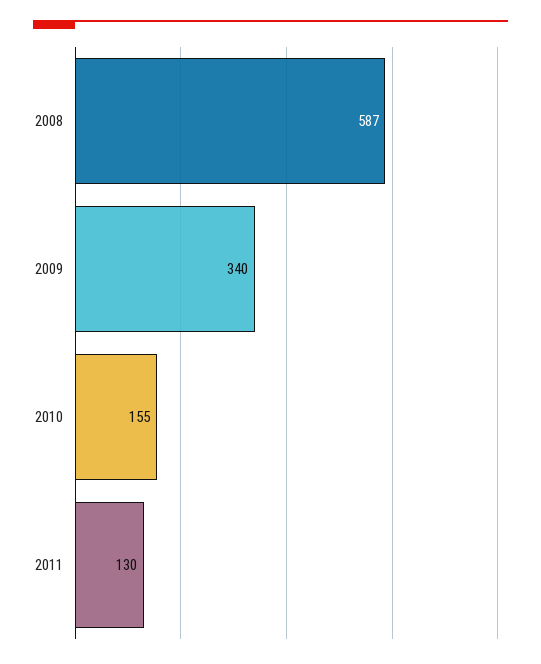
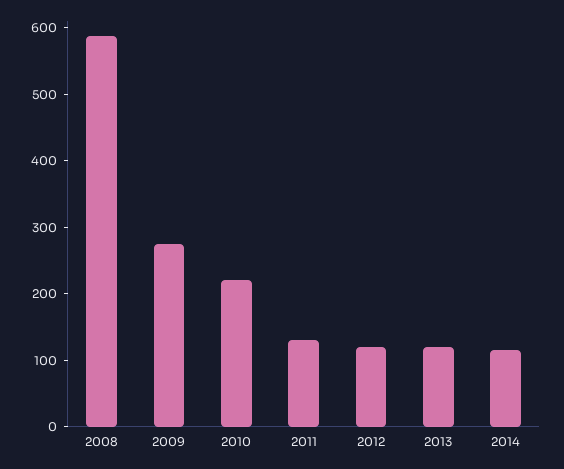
2009: 340 -> 280
2010: 155 -> 220
2012: none -> 120
2013: none -> 120
2014: none -> 120

